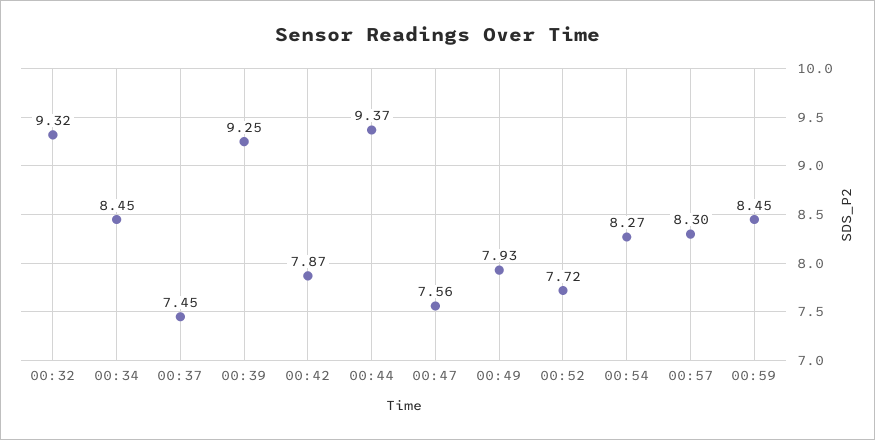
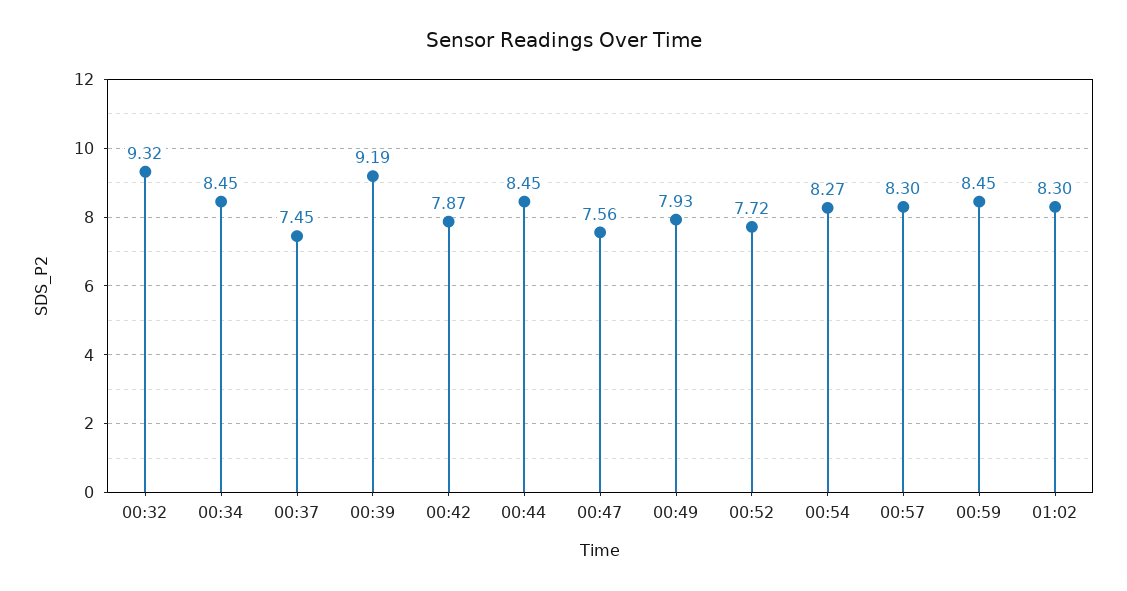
00:39: 9.25 -> 9.19
00:44: 9.37 -> 8.45
01:02: none -> 8.3

